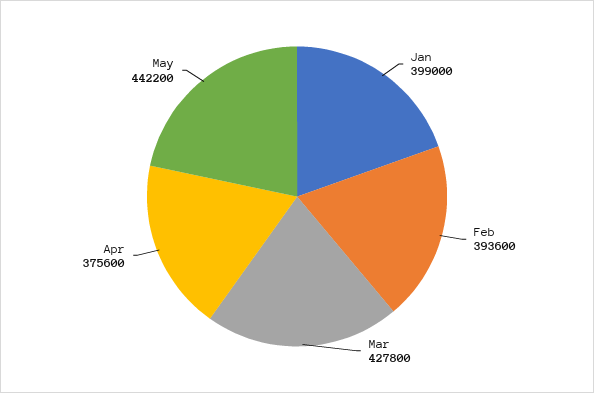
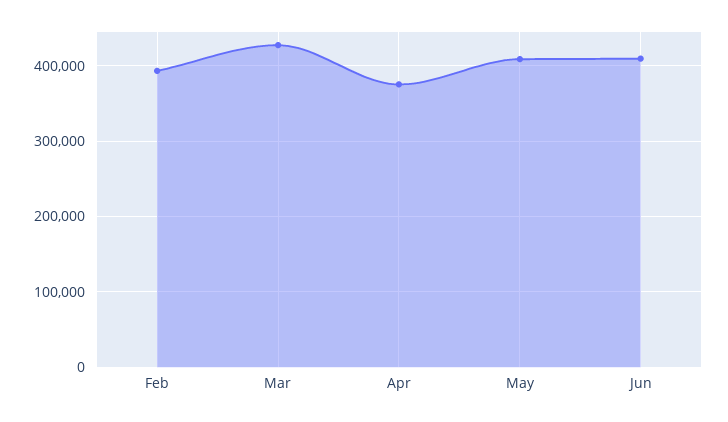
Jan: 399000 -> none
May: 442200 -> 410000
Jun: none -> 410000

